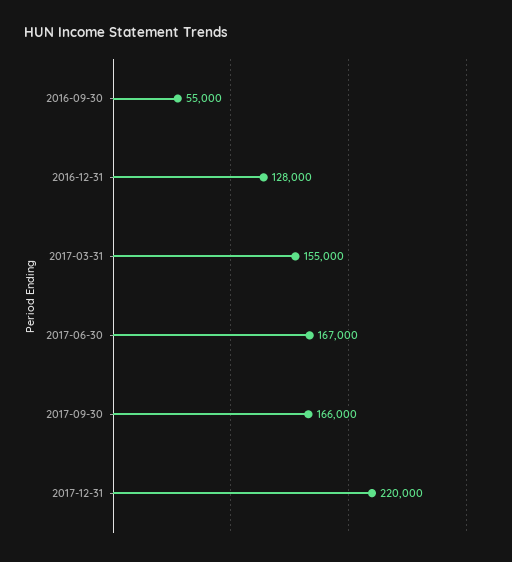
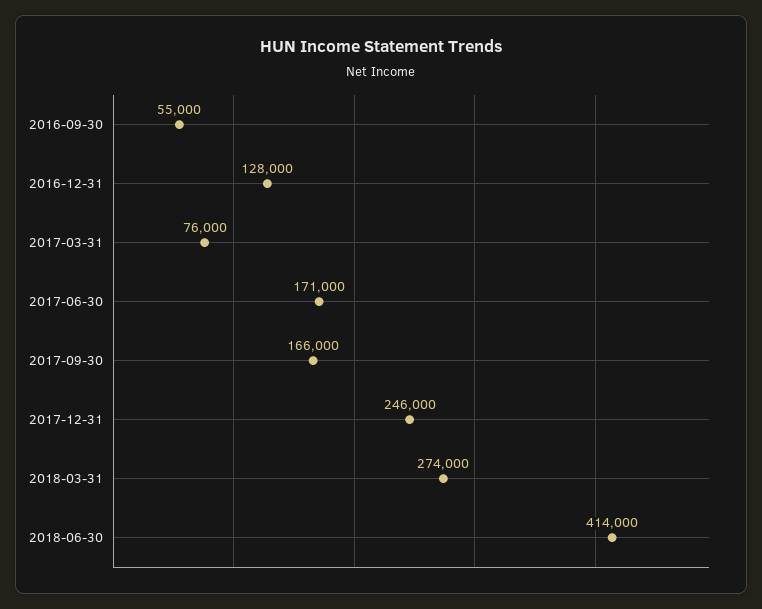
2017-03-31: 155000 -> 76000
2017-06-30: 167000 -> 171000
2017-12-31: 220000 -> 246000
2018-03-31: none -> 274000
2018-06-30: none -> 414000

